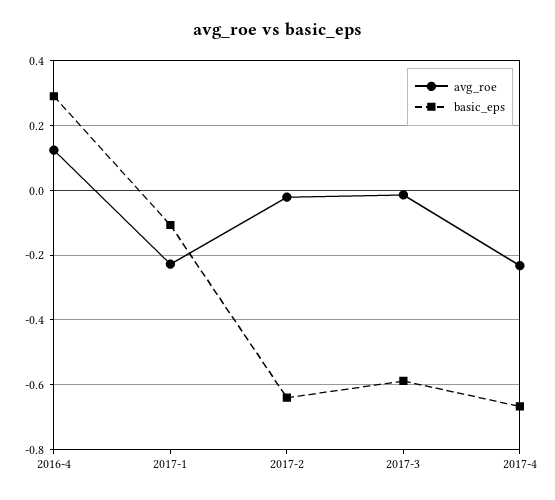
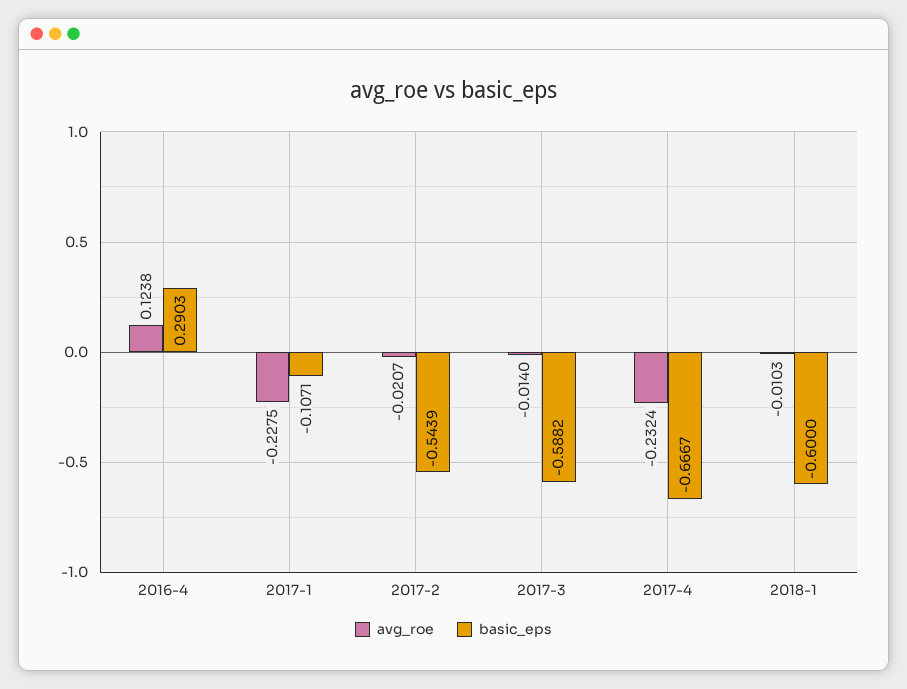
basic_eps, 2017-2: -0.64 -> -0.5439
avg_roe, 2018-1: none -> -0.0103
basic_eps, 2018-1: none -> -0.6

